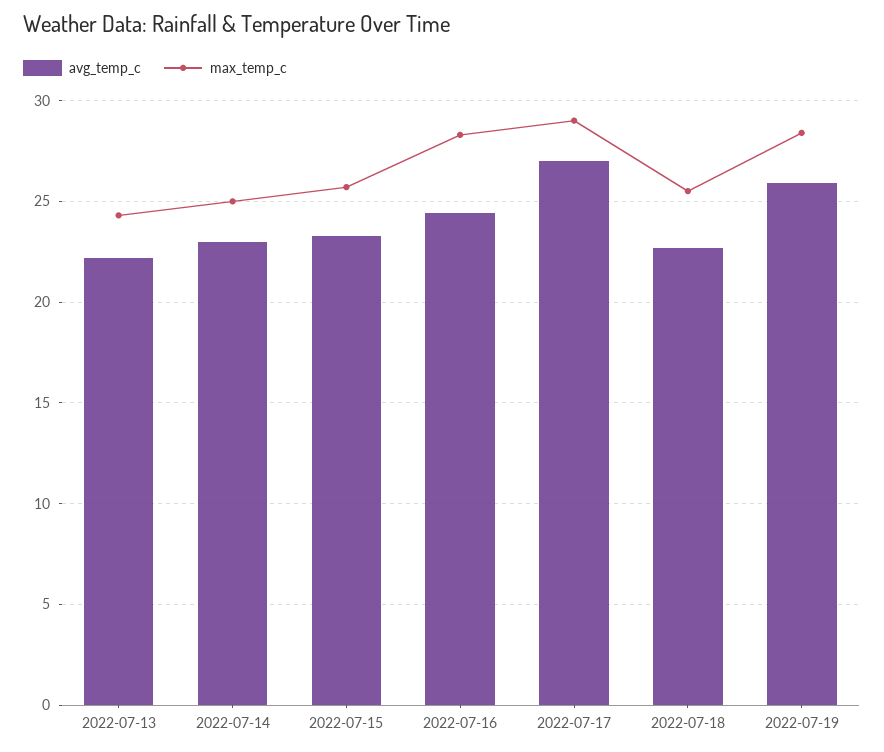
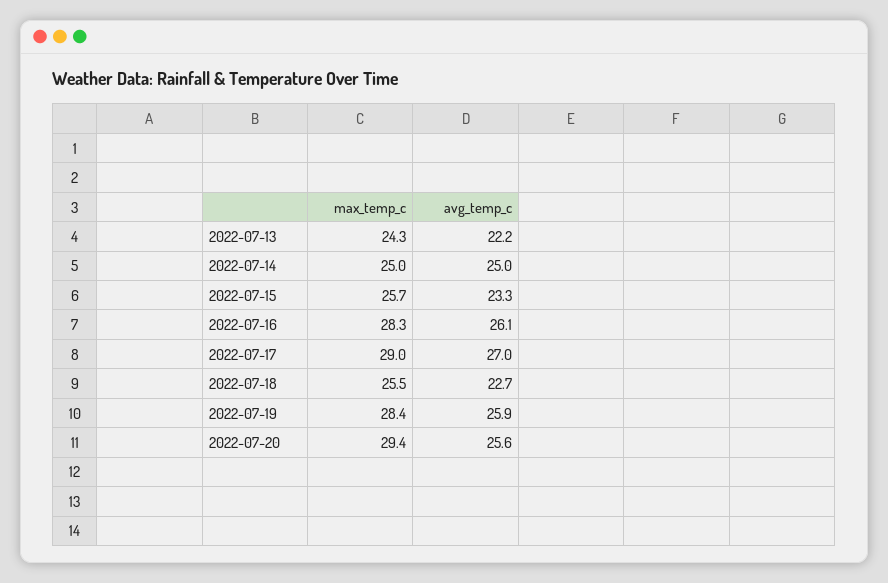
avg_temp_c, 2022-07-14: 23 -> 25
avg_temp_c, 2022-07-16: 24.5 -> 26.1
max_temp_c, 2022-07-20: none -> 29.4
avg_temp_c, 2022-07-20: none -> 25.6

